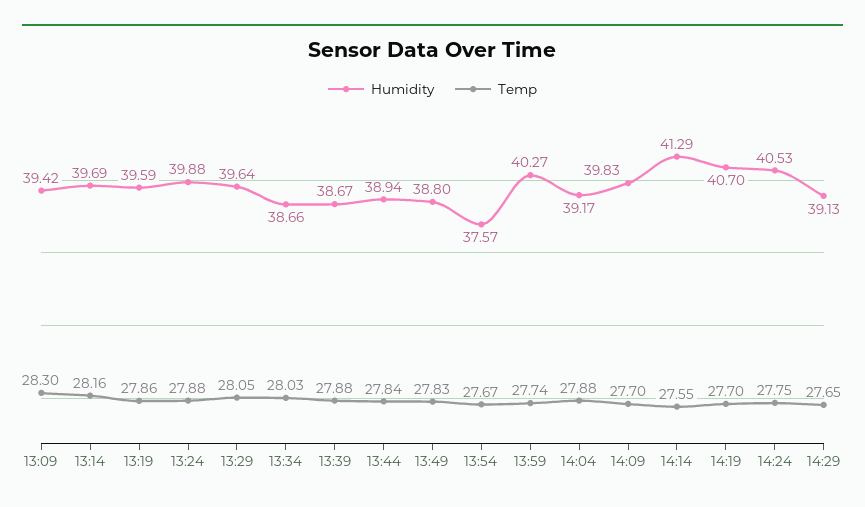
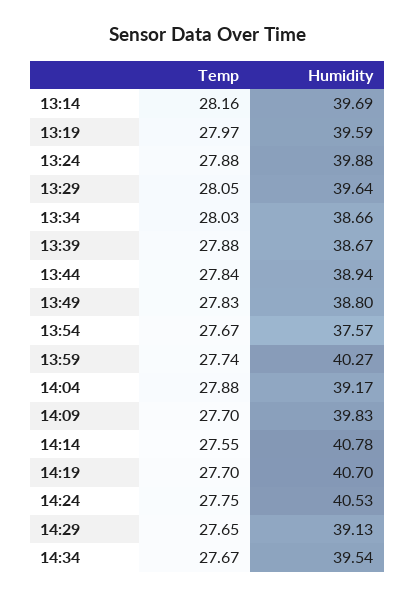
Humidity, 13:09: 39.42 -> none
Temp, 13:09: 28.3 -> none
Temp, 13:19: 27.86 -> 27.97
Humidity, 14:14: 41.29 -> 40.78
Temp, 14:34: none -> 27.67
Humidity, 14:34: none -> 39.54

